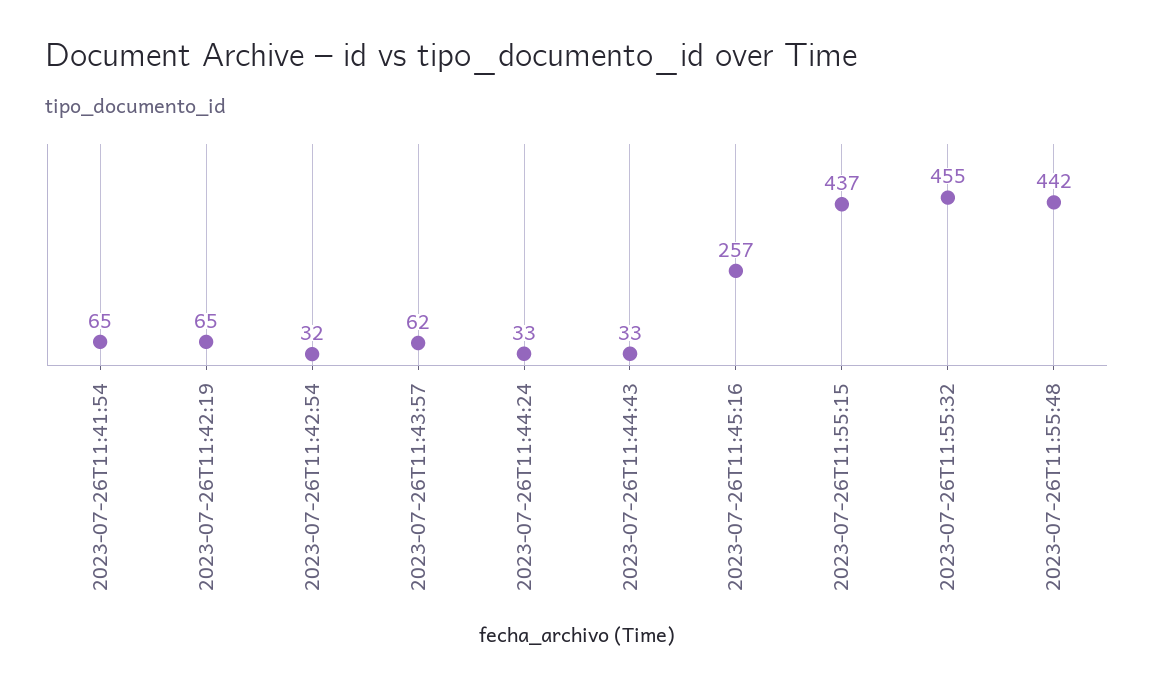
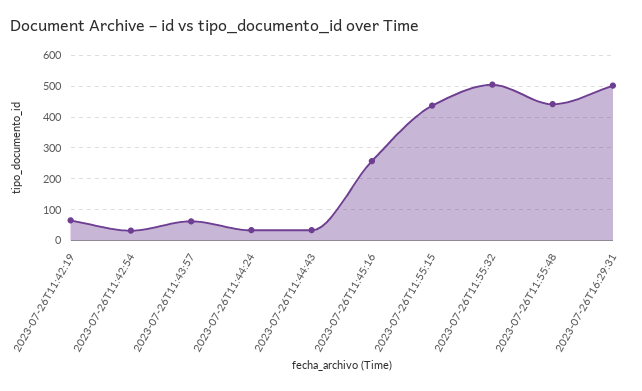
2023-07-26T11:41:54: 65 -> none
2023-07-26T11:55:32: 455 -> 500
2023-07-26T16:29:31: none -> 500

